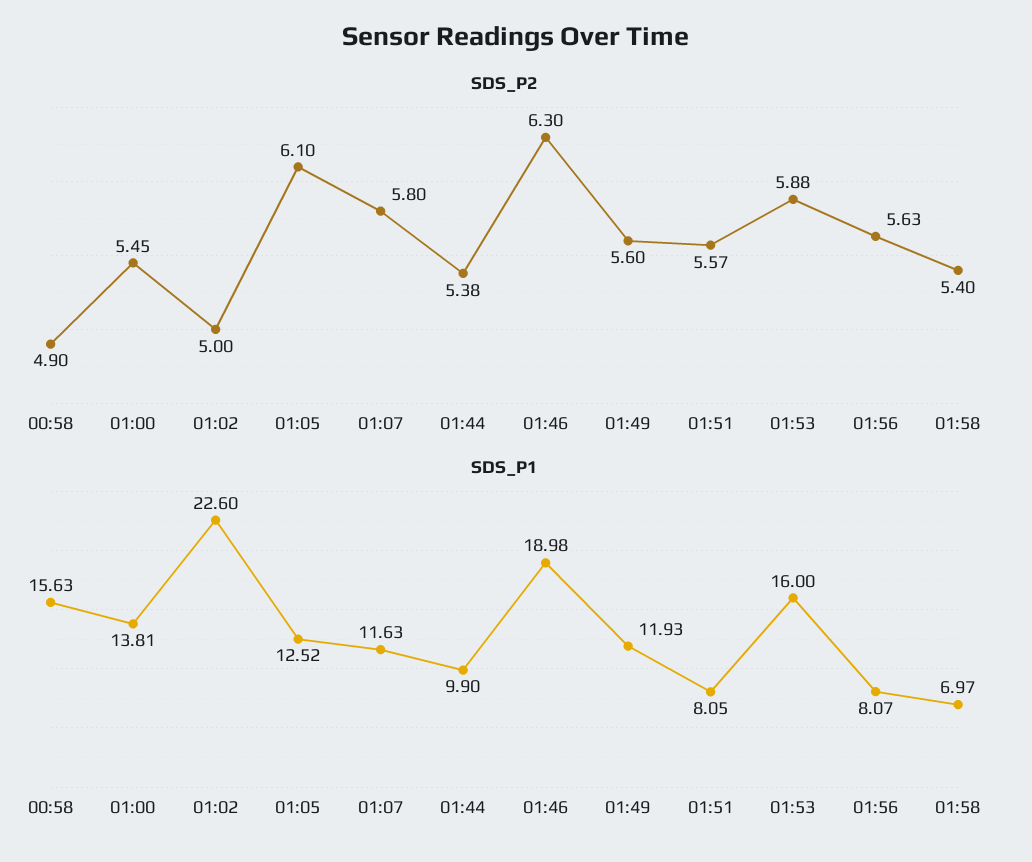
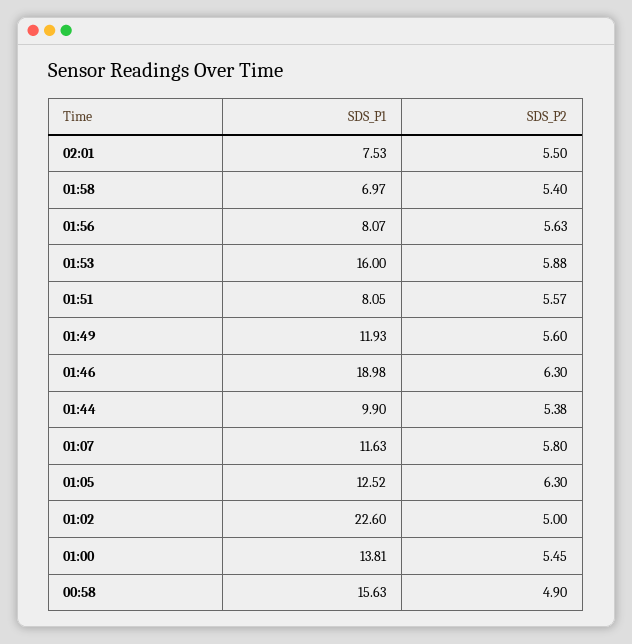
SDS_P2, 01:05: 6.1 -> 6.3
SDS_P1, 02:01: none -> 7.53
SDS_P2, 02:01: none -> 5.5

